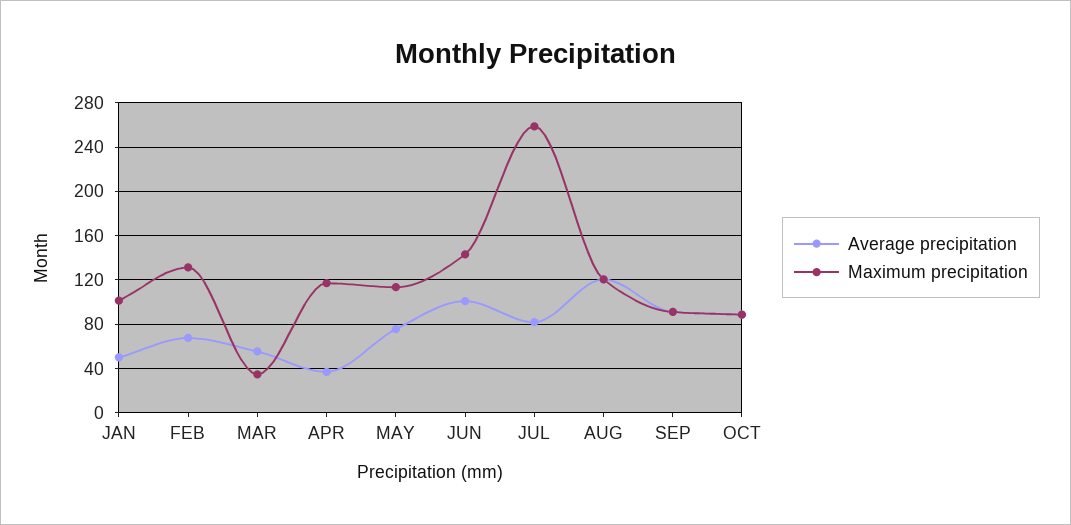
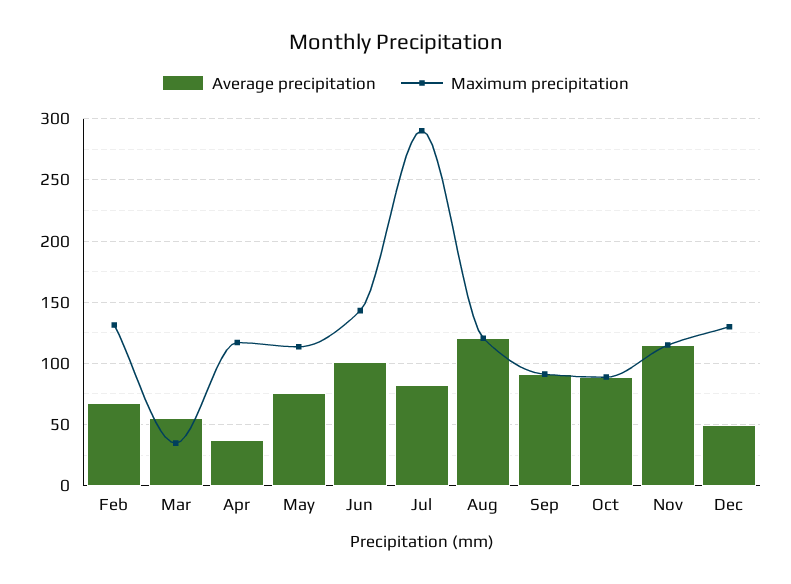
Average precipitation, JAN: 50 -> none
Maximum precipitation, JAN: 100 -> none
Maximum precipitation, JUL: 260 -> 290
Average precipitation, Nov: none -> 115
Maximum precipitation, Nov: none -> 115
Average precipitation, Dec: none -> 50
Maximum precipitation, Dec: none -> 130

